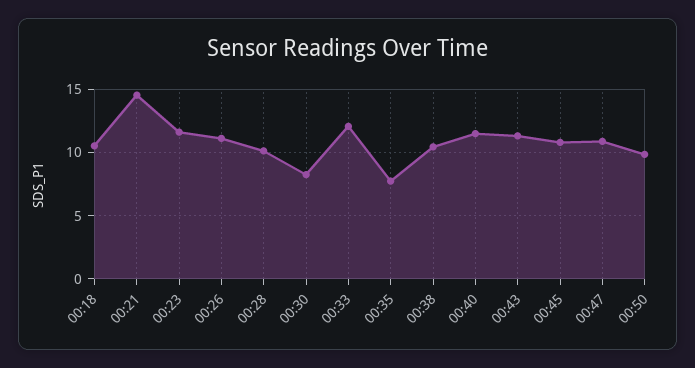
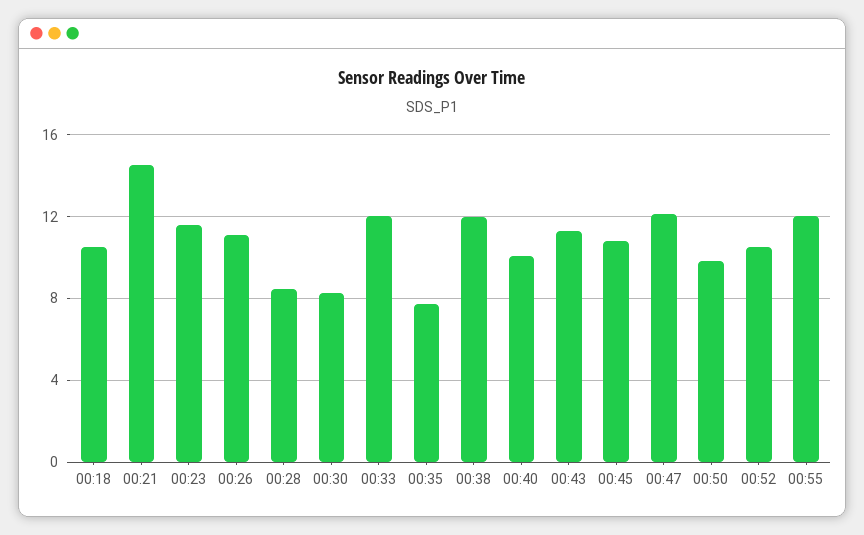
00:28: 10 -> 8.5
00:38: 10.5 -> 12
00:40: 11.5 -> 10
00:47: 11 -> 12
00:52: none -> 10.5
00:55: none -> 12

